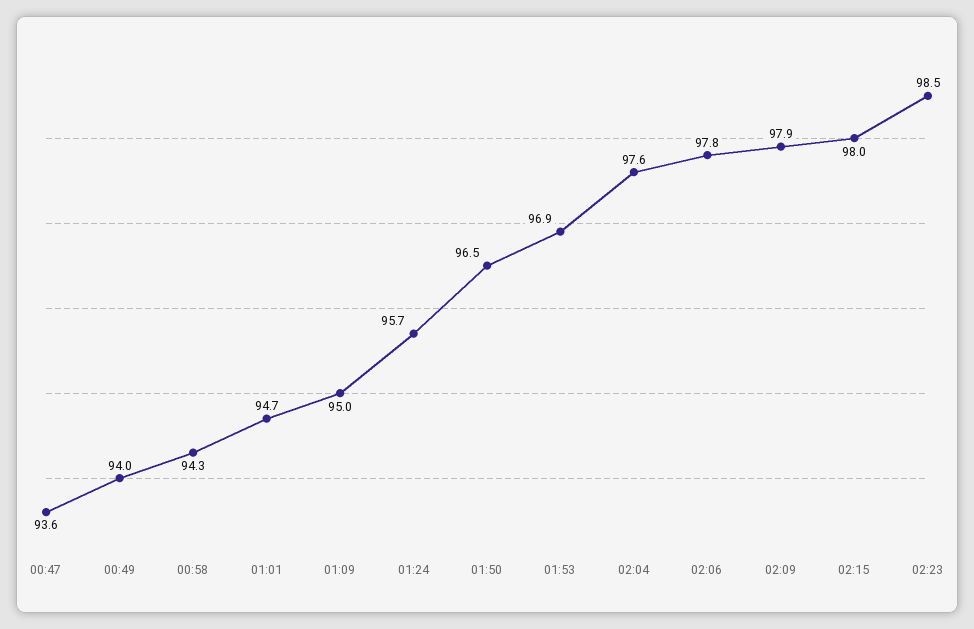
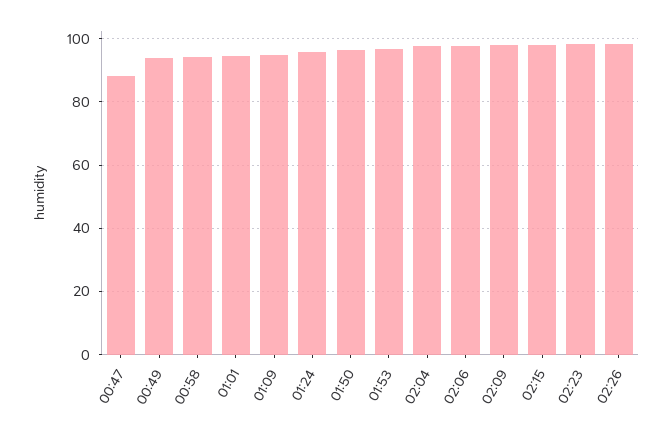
00:47: 93.6 -> 88
02:26: none -> 98

